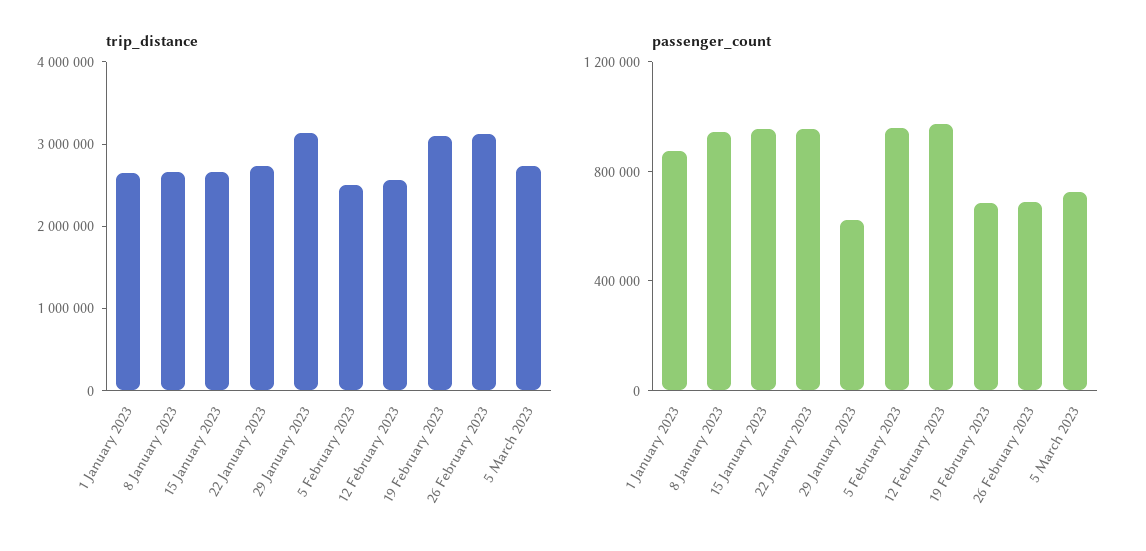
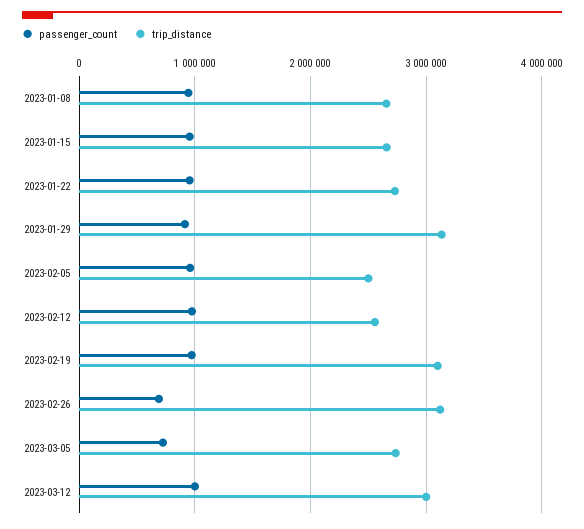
trip_distance, 1 January 2023: 2600000 -> none
passenger_count, 1 January 2023: 900000 -> none
passenger_count, 29 January 2023: 600000 -> 900000
passenger_count, 19 February 2023: 700000 -> 1000000
passenger_count, 2023-03-12: none -> 1000000
trip_distance, 2023-03-12: none -> 3000000

